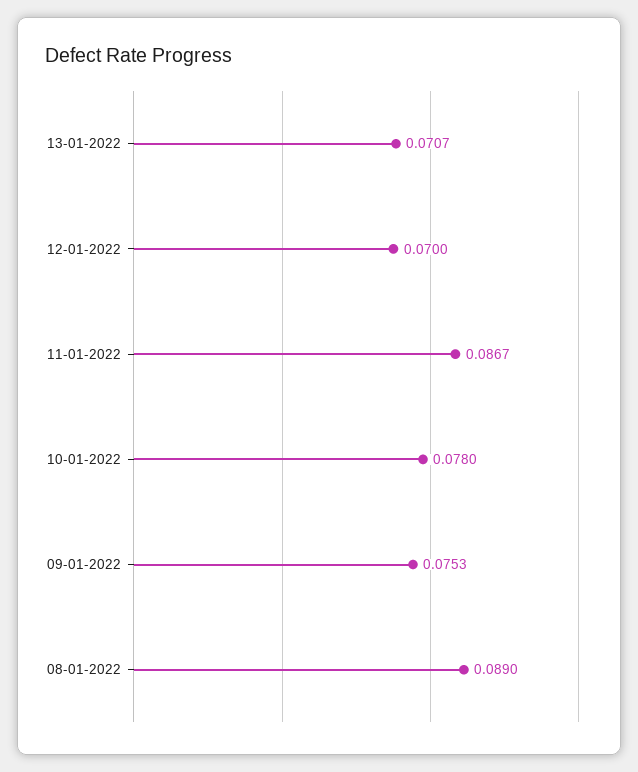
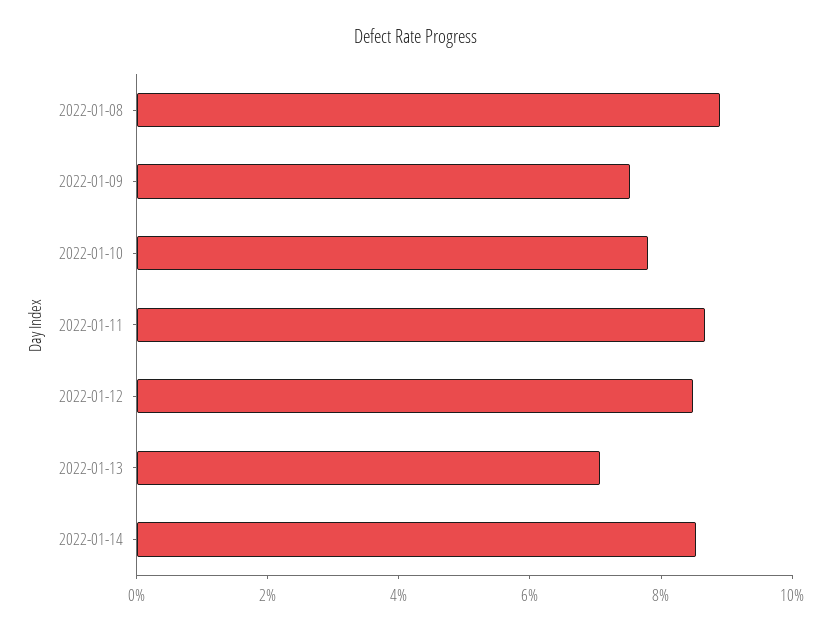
12-01-2022: 0.07 -> 0.085
2022-01-14: none -> 0.085

